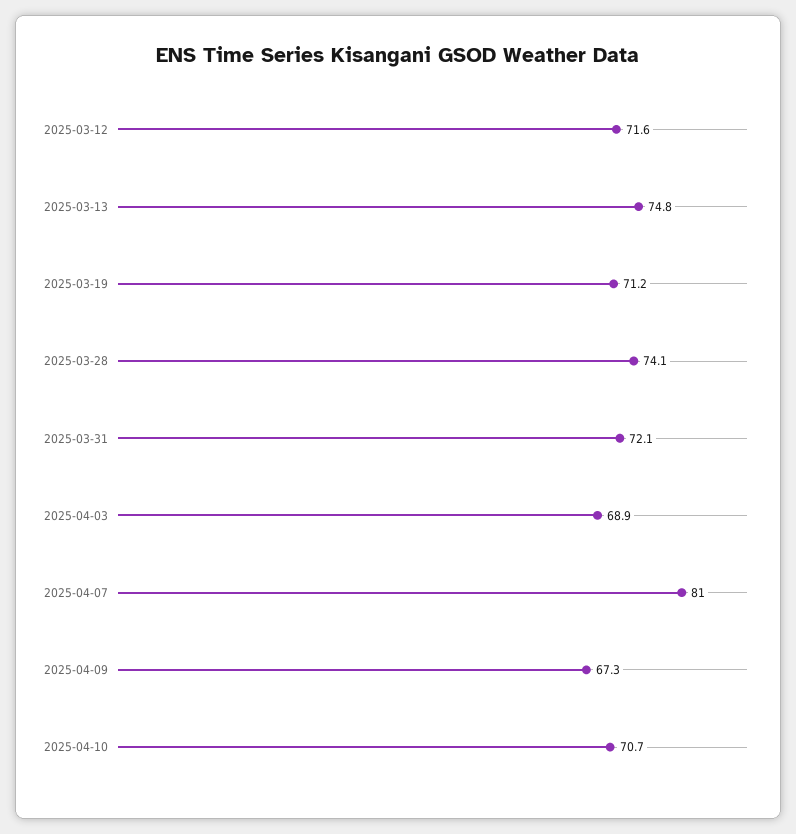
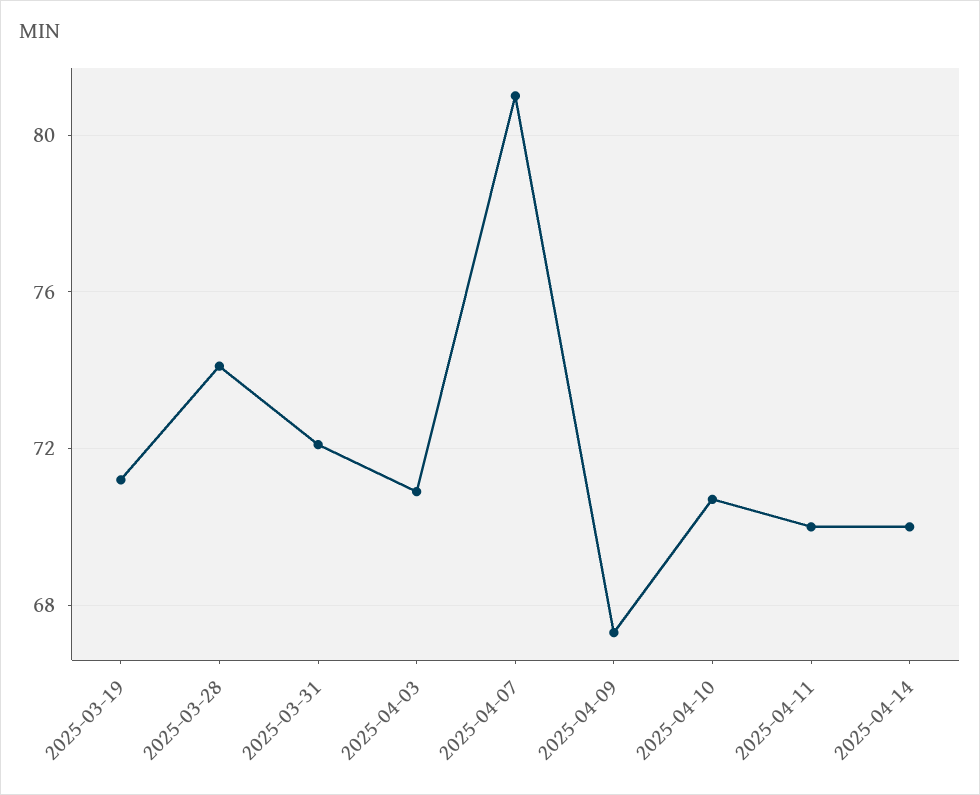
2025-03-12: 71.6 -> none
2025-03-13: 74.8 -> none
2025-04-03: 68.9 -> 71
2025-04-11: none -> 70
2025-04-14: none -> 70

